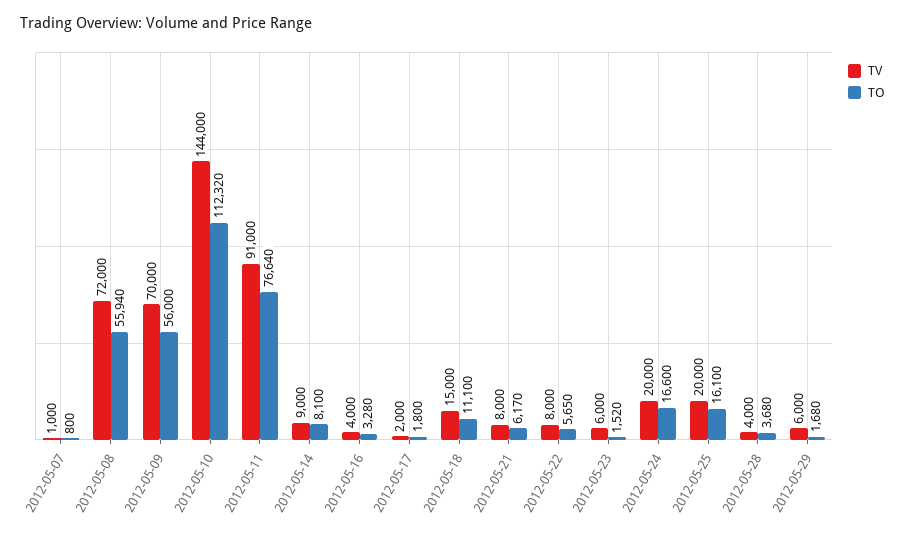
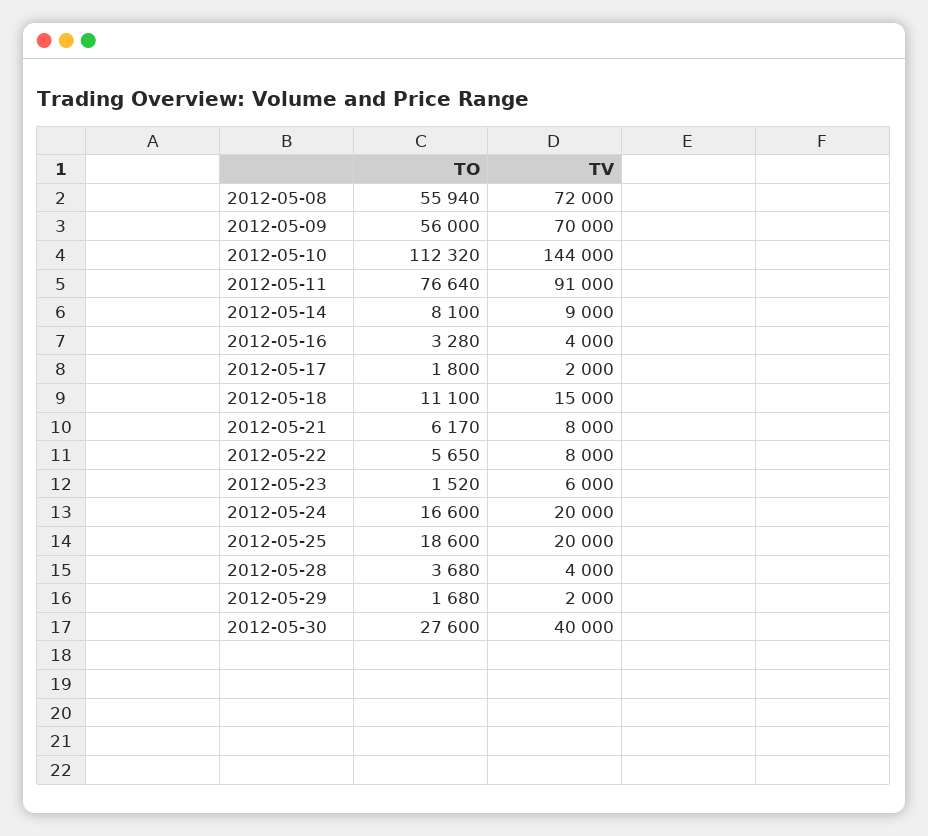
TV, 2012-05-07: 1000 -> none
TO, 2012-05-07: 800 -> none
TO, 2012-05-25: 16100 -> 18600
TV, 2012-05-29: 6000 -> 2000
TO, 2012-05-30: none -> 27600
TV, 2012-05-30: none -> 40000

